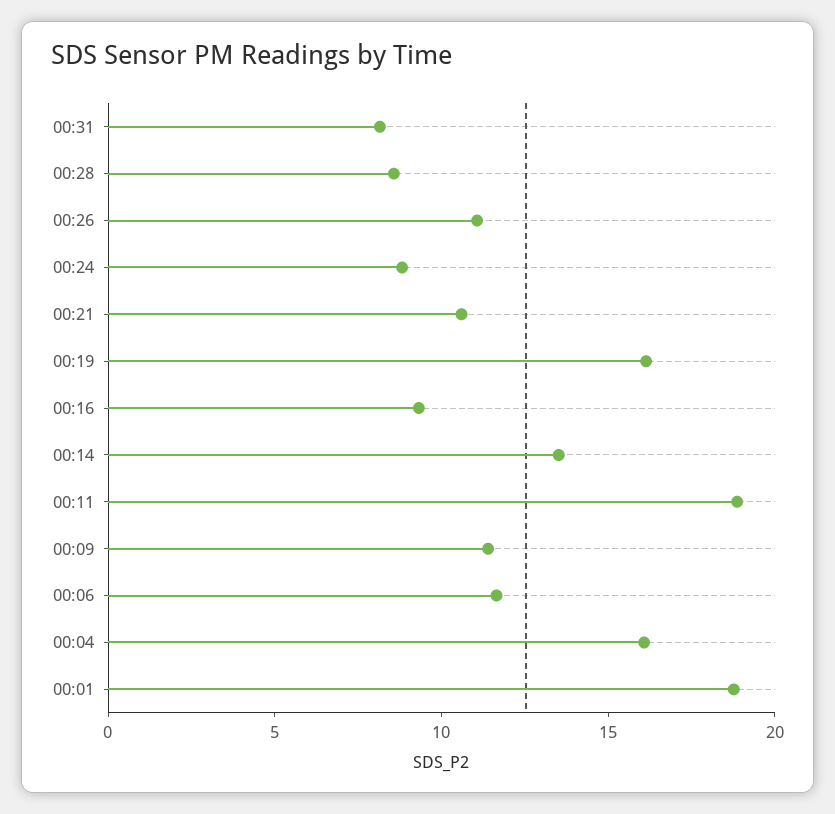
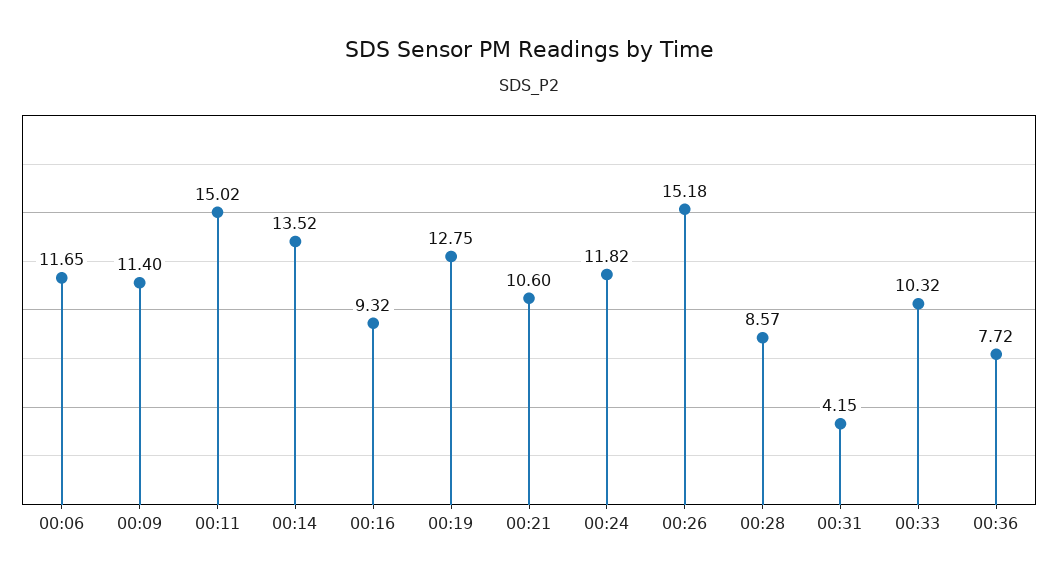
00:31: 8 -> 4.15
00:26: 11 -> 15.18
00:24: 9 -> 11.82
00:19: 16 -> 12.75
00:11: 19 -> 15.02
00:04: 16 -> none
00:01: 19 -> none
00:33: none -> 10.32
00:36: none -> 7.72

